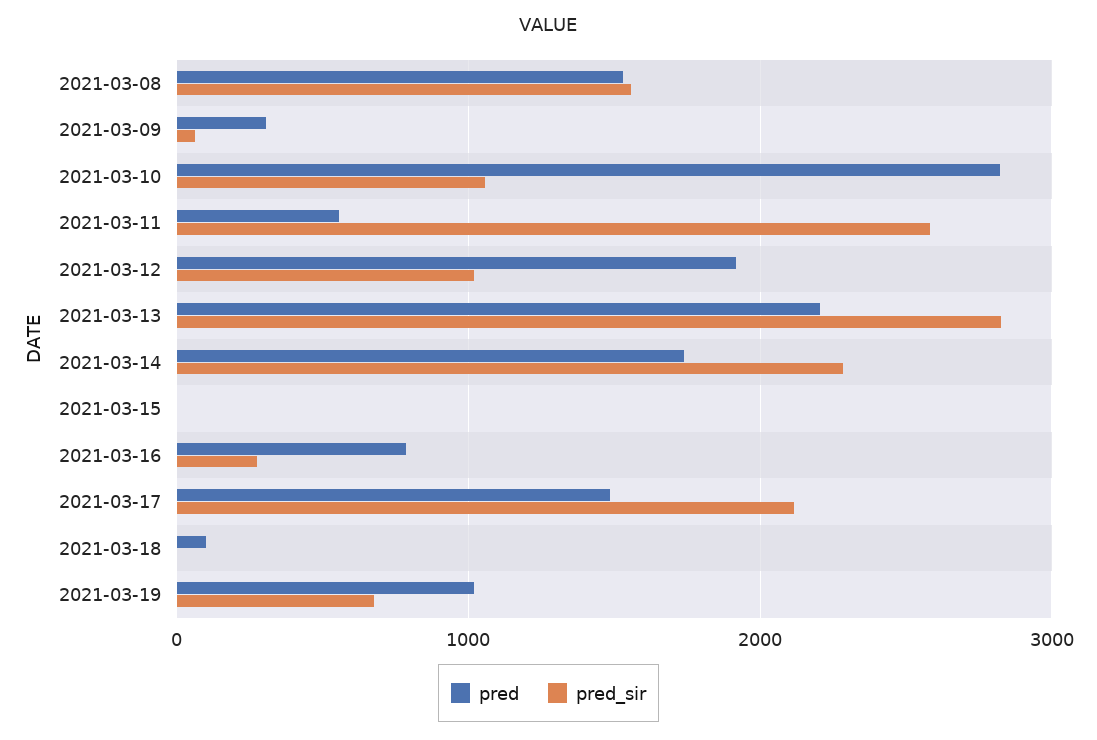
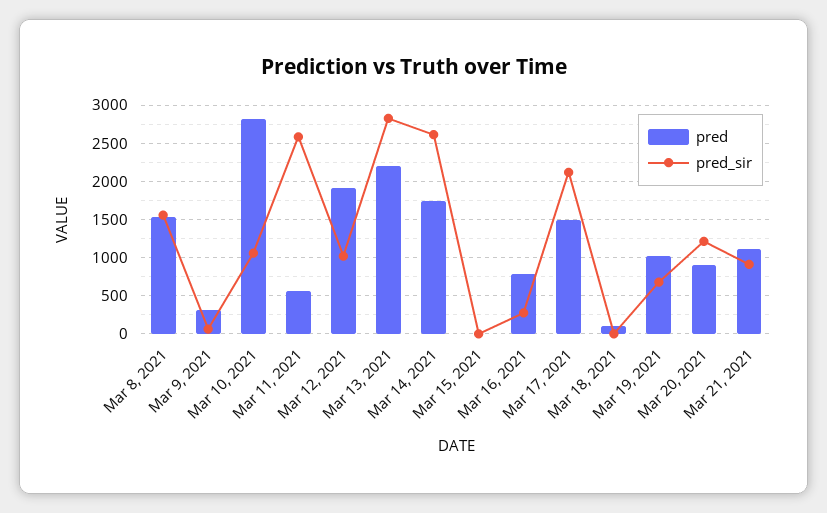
pred_sir, 2021-03-14: 2300 -> 2600
pred, Mar 20, 2021: none -> 900
pred_sir, Mar 20, 2021: none -> 1200
pred, Mar 21, 2021: none -> 1100
pred_sir, Mar 21, 2021: none -> 900

